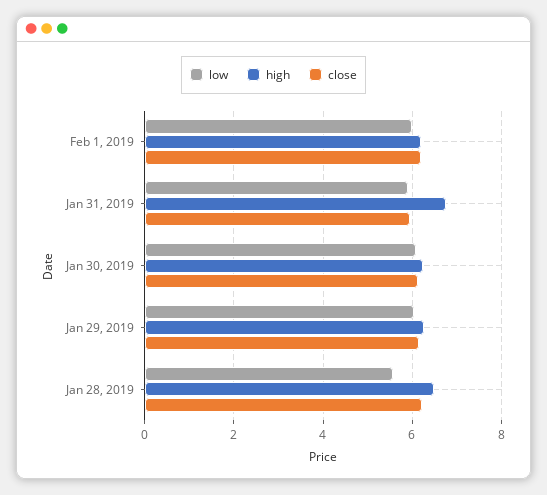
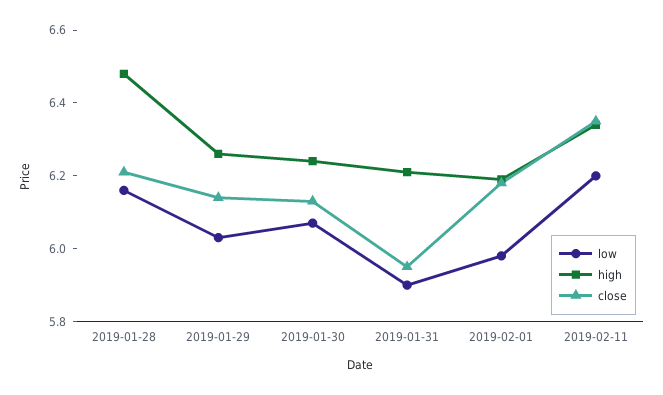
high, Jan 31, 2019: 6.8 -> 6.2
low, Jan 28, 2019: 5.6 -> 6.15
low, 2019-02-11: none -> 6.2
high, 2019-02-11: none -> 6.35
close, 2019-02-11: none -> 6.35

